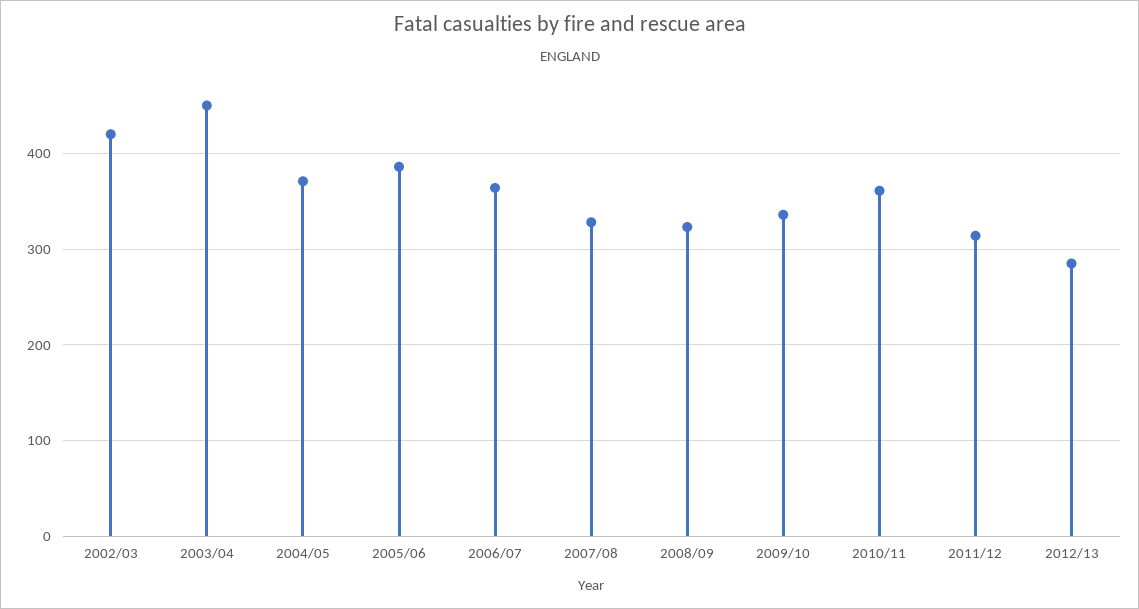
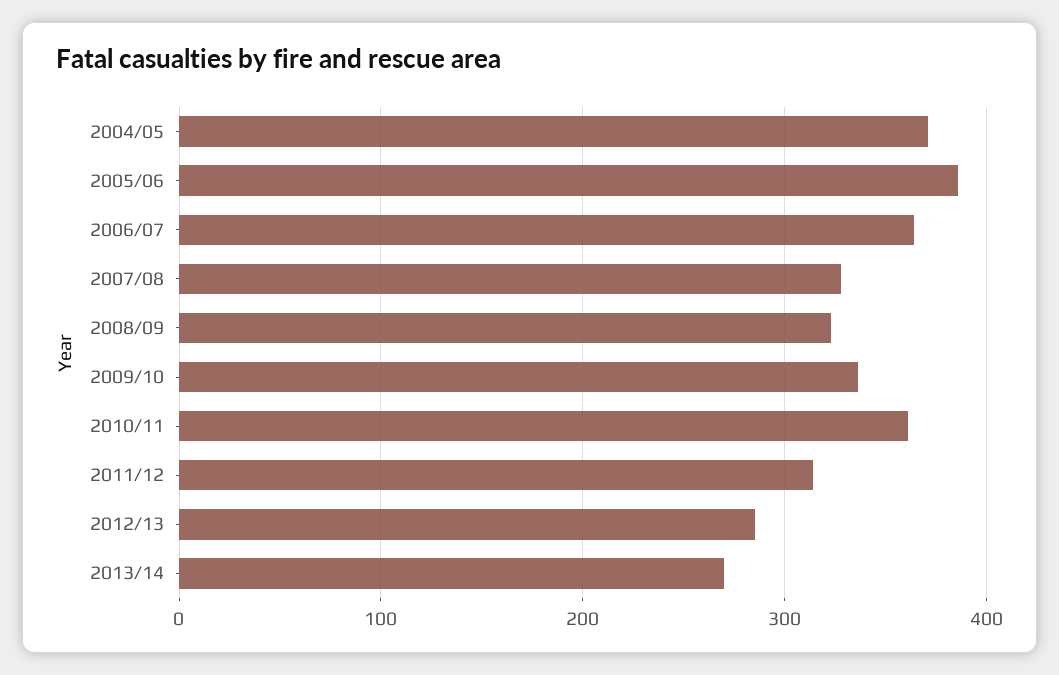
2002/03: 420 -> none
2003/04: 450 -> none
2013/14: none -> 270

